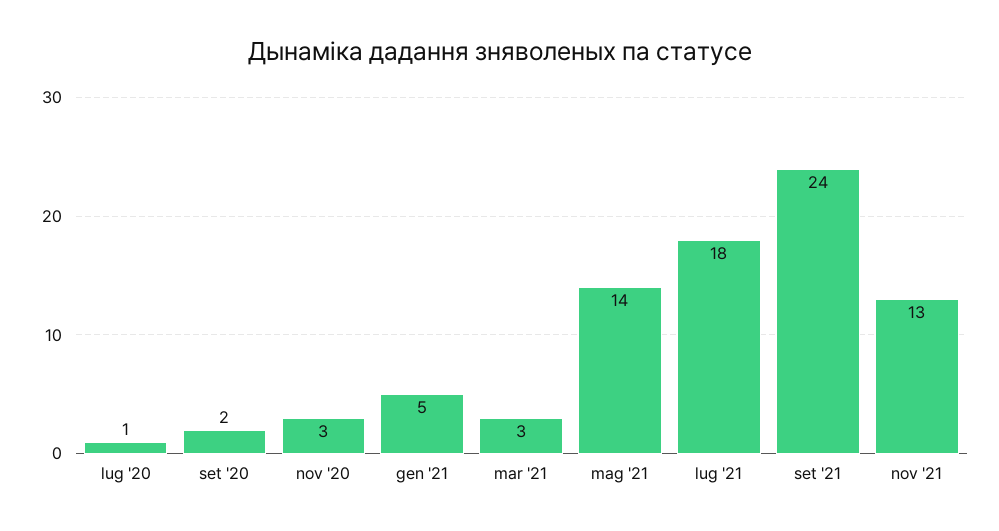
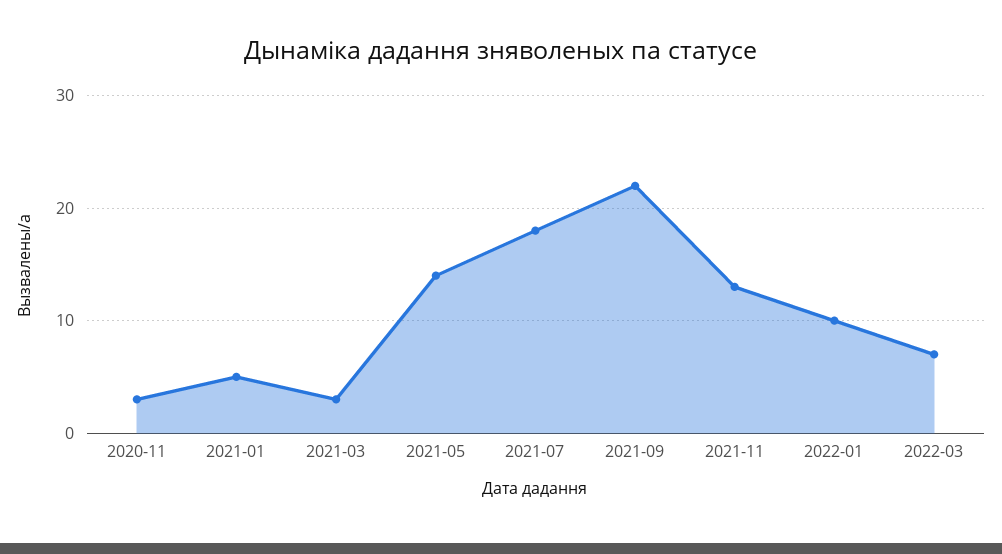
lug '20: 1 -> none
set '20: 2 -> none
set '21: 24 -> 22
2022-01: none -> 10
2022-03: none -> 7

